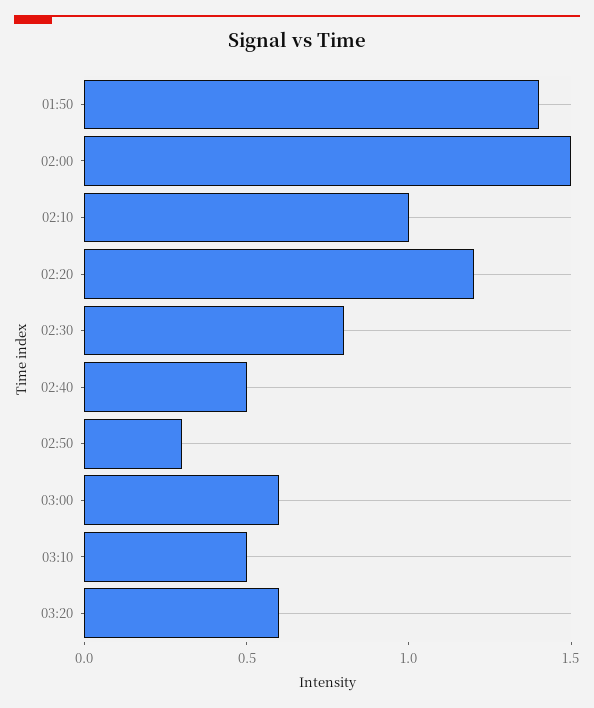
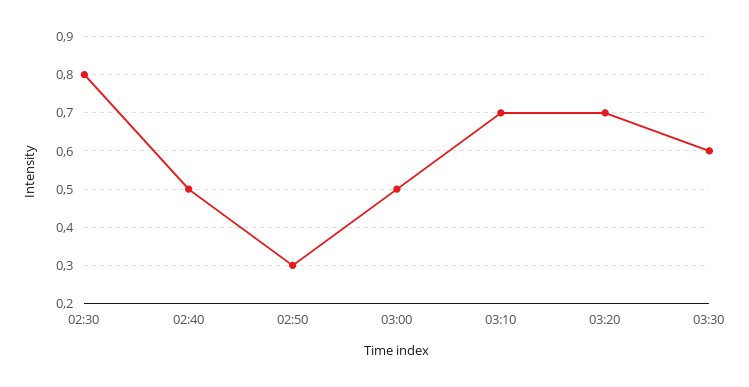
01:50: 1.4 -> none
02:00: 1.5 -> none
02:10: 1 -> none
02:20: 1.2 -> none
03:00: 0.6 -> 0.5
03:10: 0.5 -> 0.7
03:20: 0.6 -> 0.7
03:30: none -> 0.6

